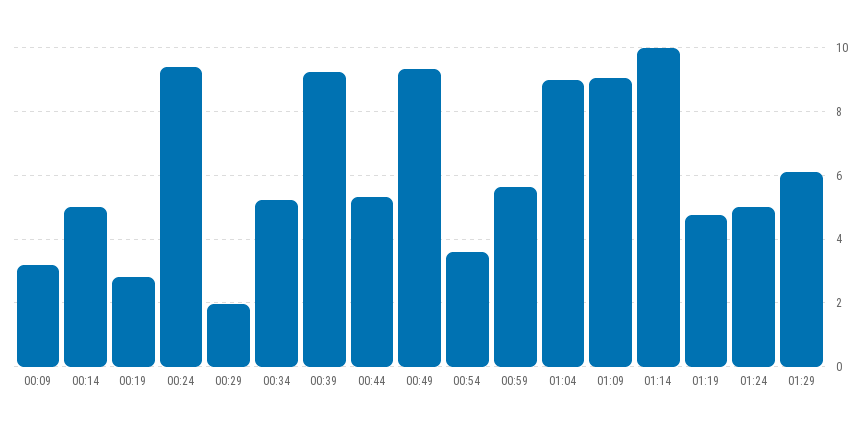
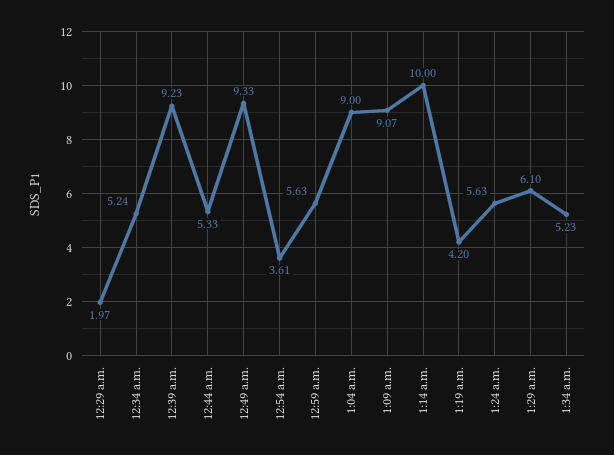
00:09: 3.2 -> none
00:14: 5 -> none
00:19: 2.8 -> none
00:24: 9.4 -> none
01:19: 4.8 -> 4.2
01:24: 5 -> 5.63
1:34 a.m.: none -> 5.23

